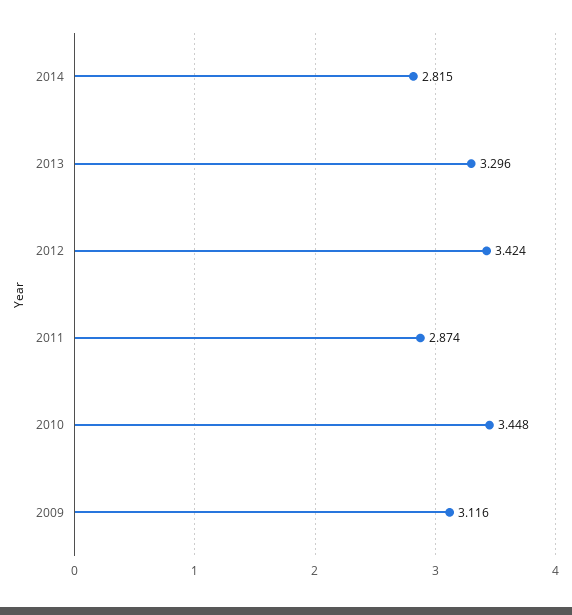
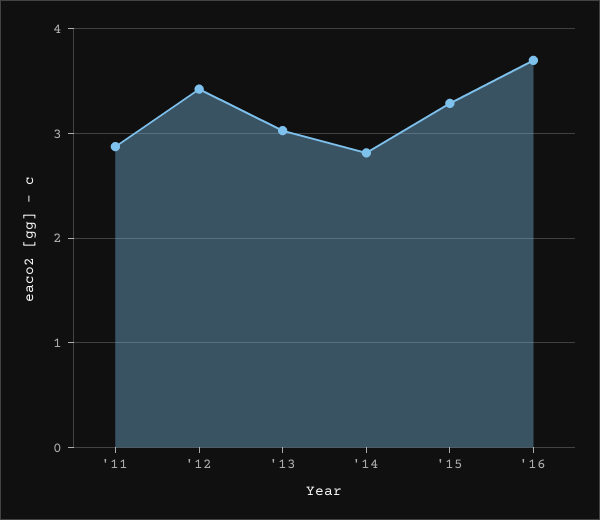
2013: 3.296 -> 3
2010: 3.448 -> none
2009: 3.116 -> none
'15: none -> 3.3
'16: none -> 3.7

